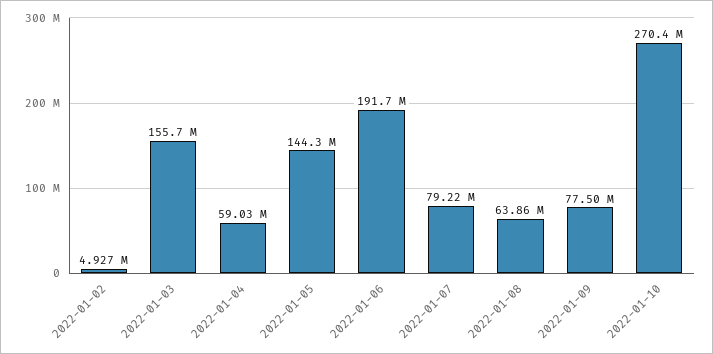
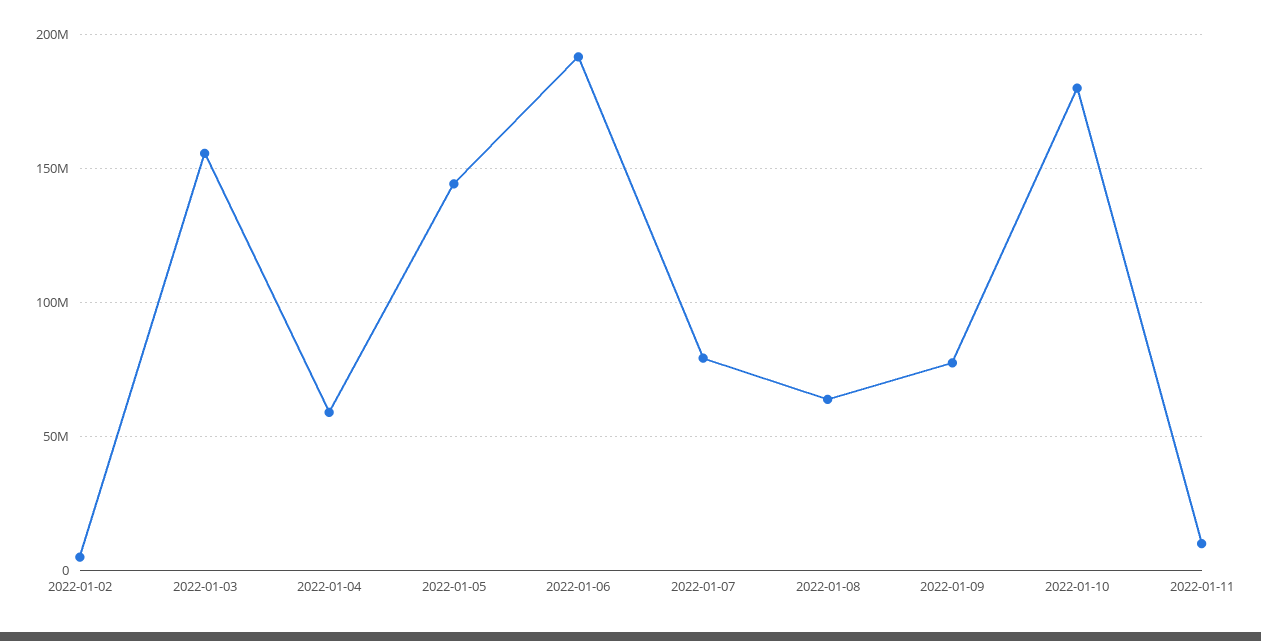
2022-01-10: 270400000 -> 180000000
2022-01-11: none -> 10000000

